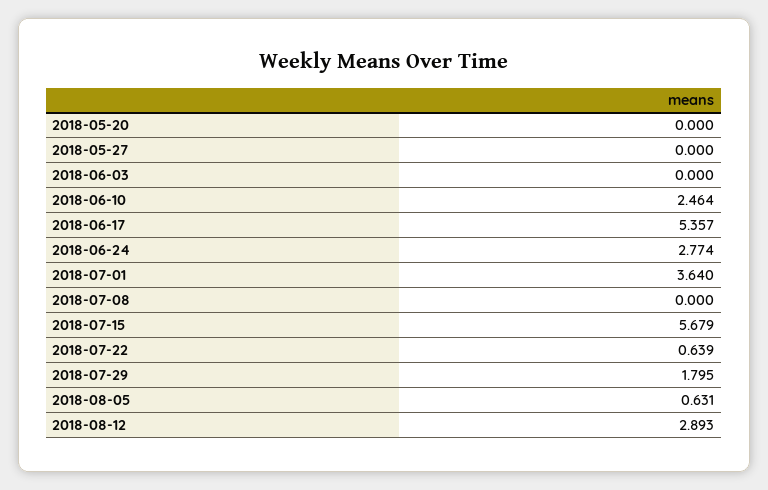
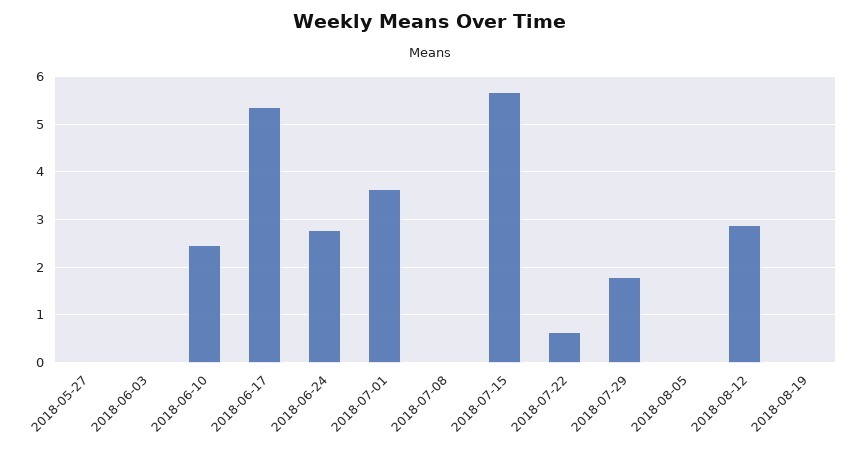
2018-05-20: 0 -> none
2018-08-05: 0.631 -> 0
2018-08-19: none -> 0

